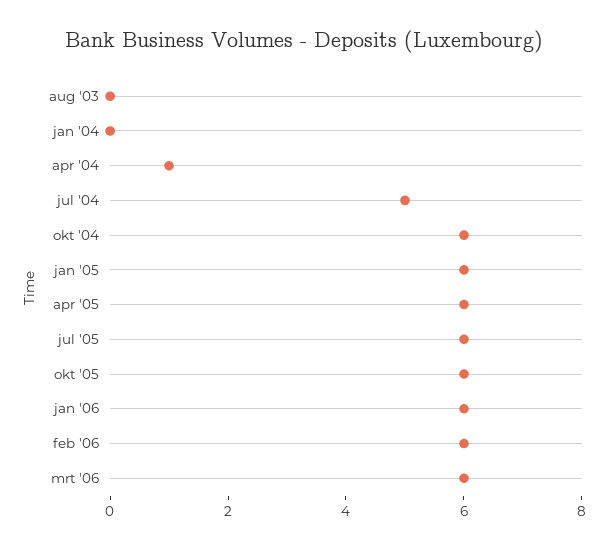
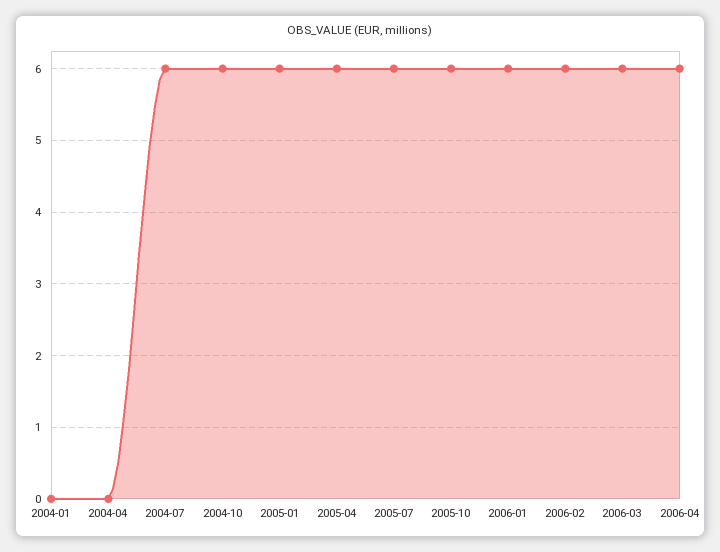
aug '03: 0 -> none
apr '04: 1 -> 0
jul '04: 5 -> 6
2006-04: none -> 6

